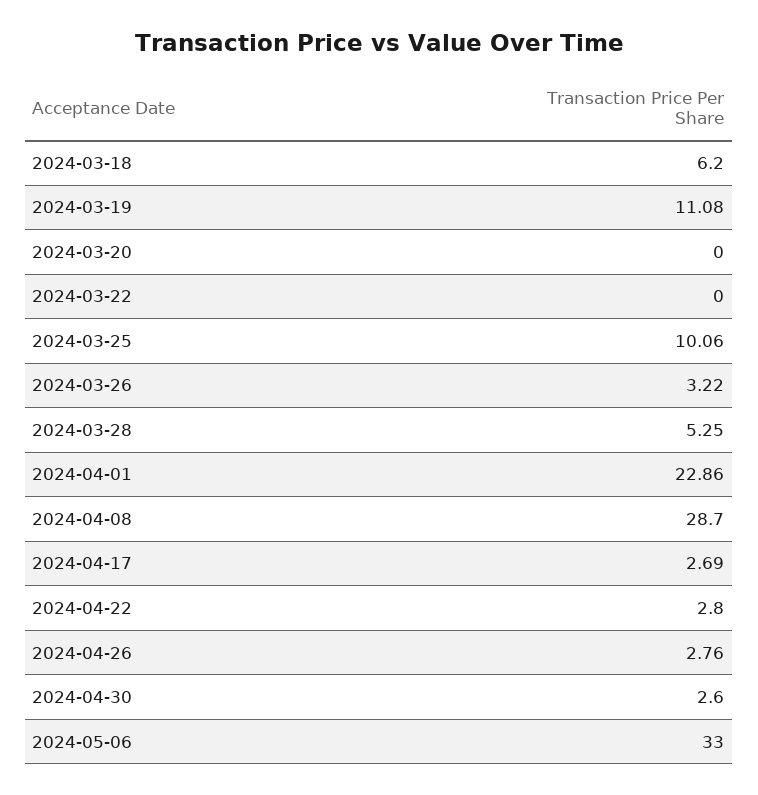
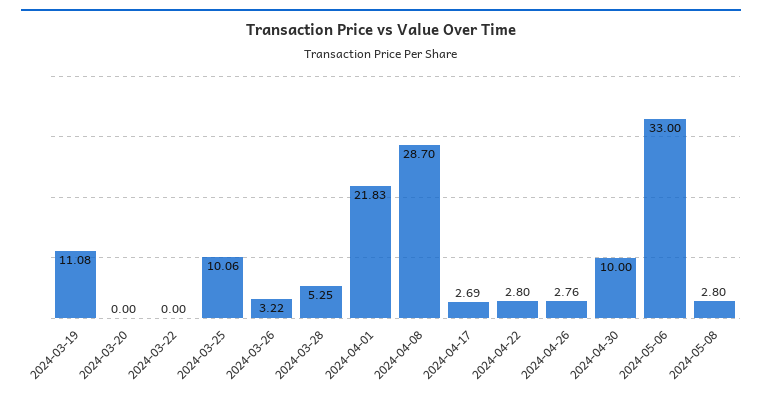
2024-03-18: 6.2 -> none
2024-04-01: 22.86 -> 21.83
2024-04-30: 2.6 -> 10
2024-05-08: none -> 2.8

